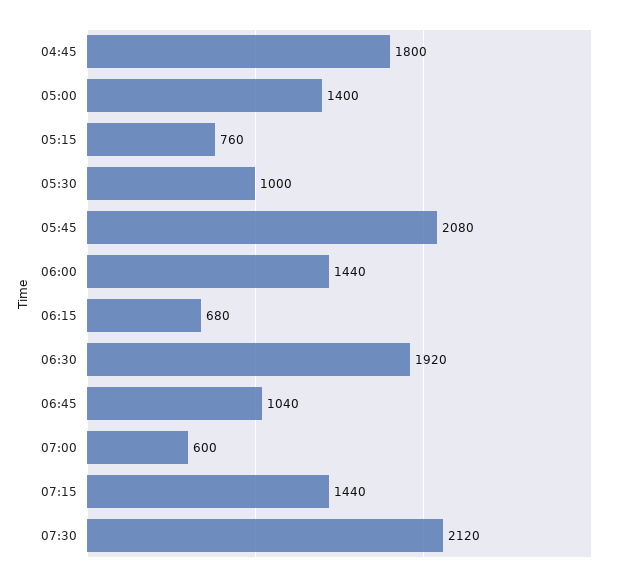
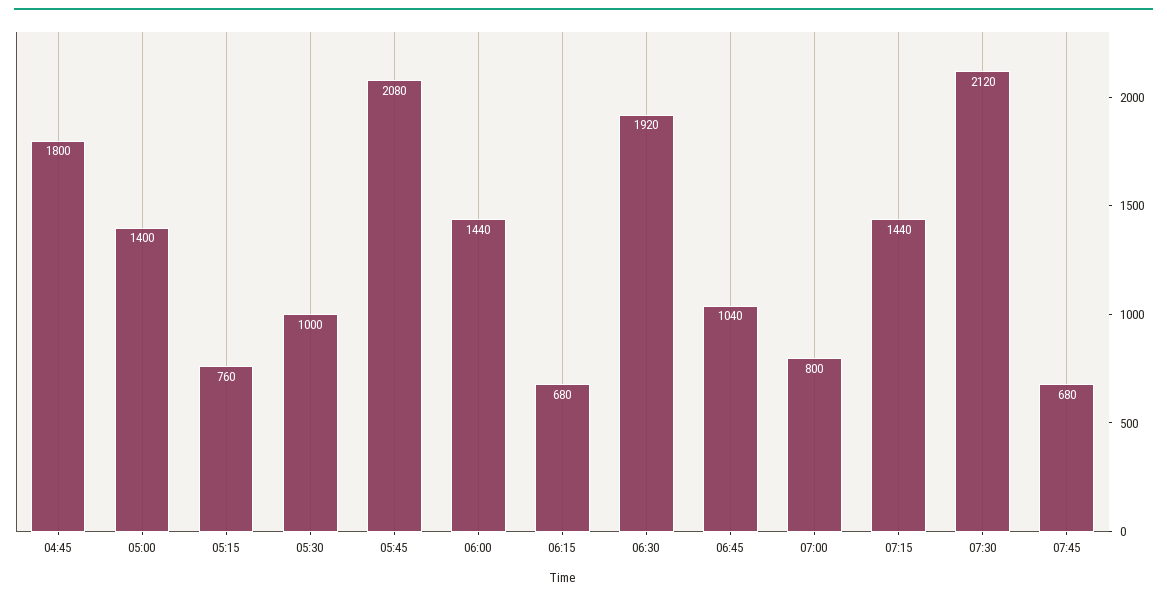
07:00: 600 -> 800
07:45: none -> 680

